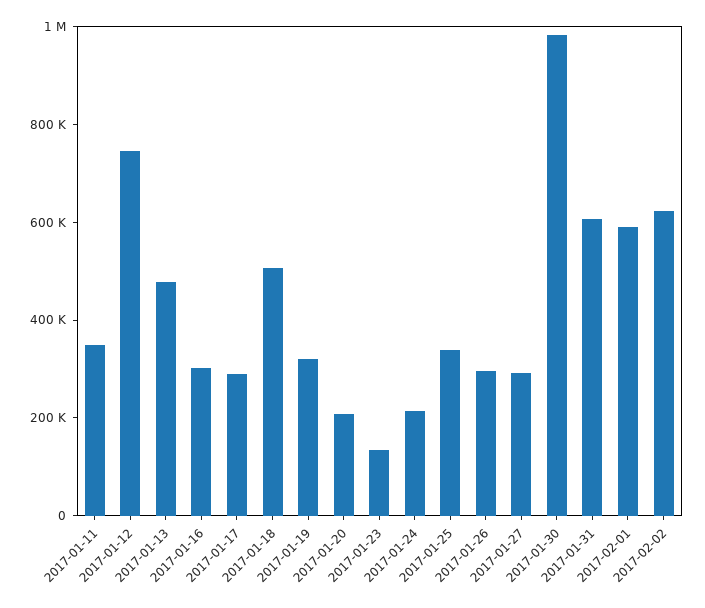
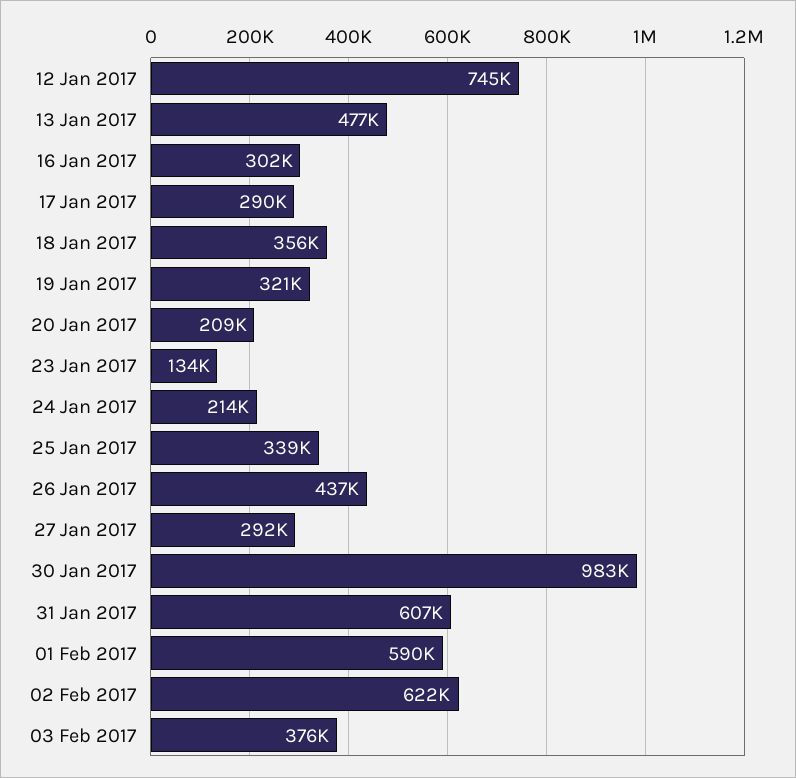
2017-01-11: 350000 -> none
2017-01-18: 500000 -> 356000
2017-01-26: 300000 -> 437000
03 Feb 2017: none -> 376000

